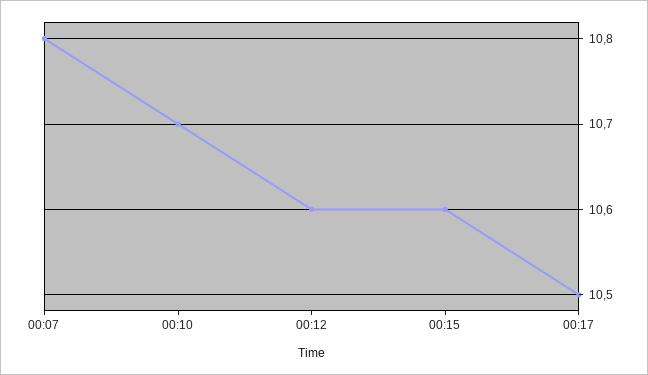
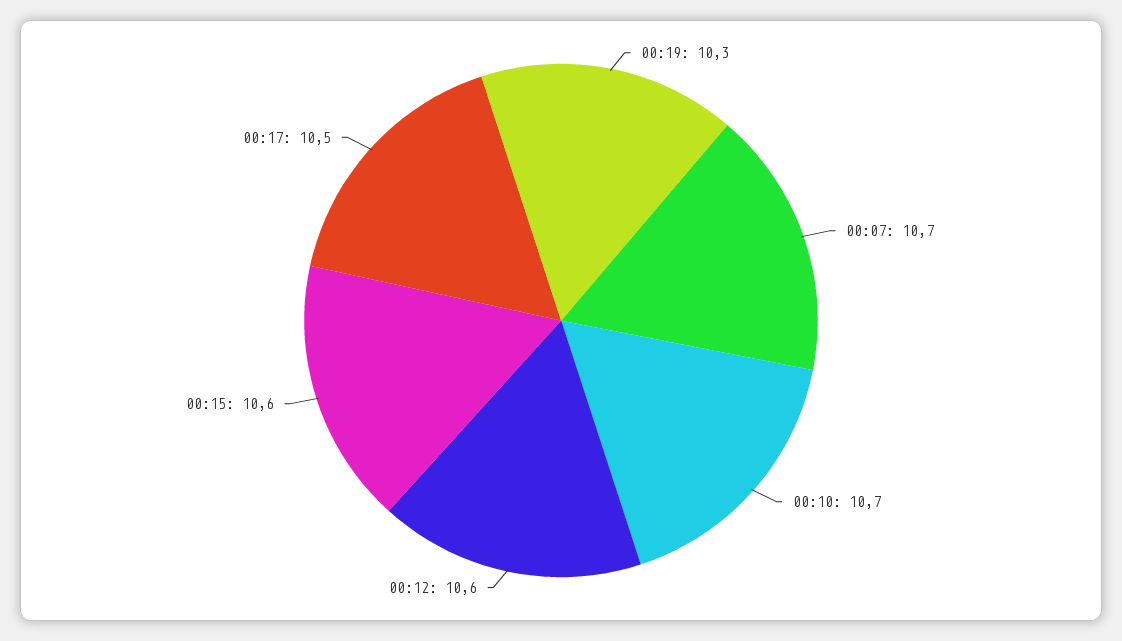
00:07: 10.8 -> 10.7
00:19: none -> 10.3

